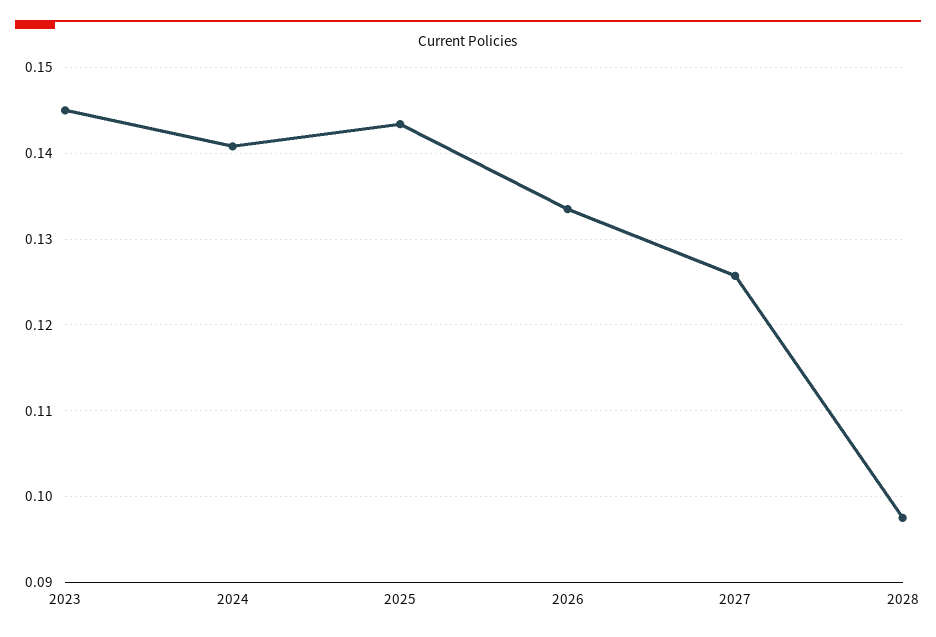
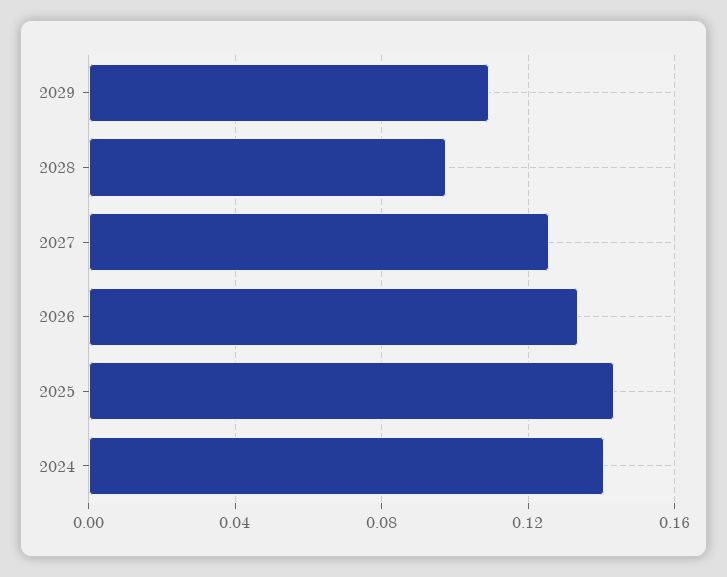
2023: 0.145 -> none
2029: none -> 0.11

